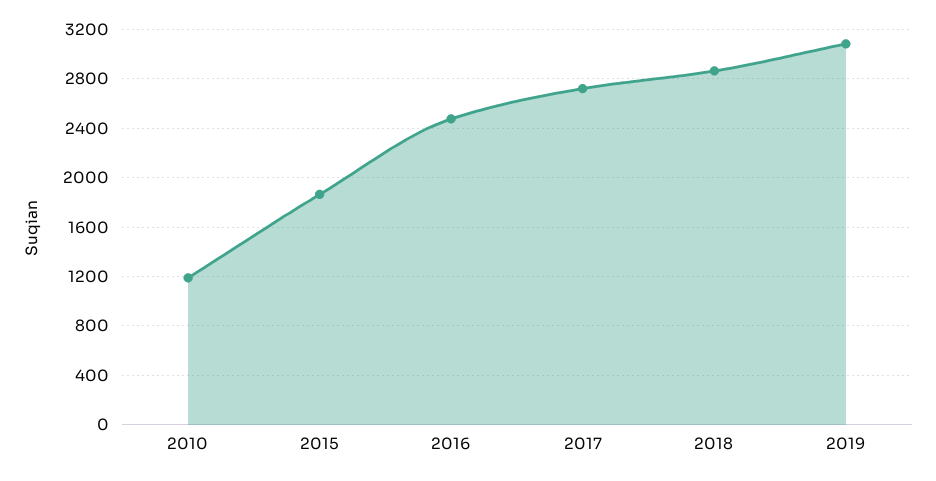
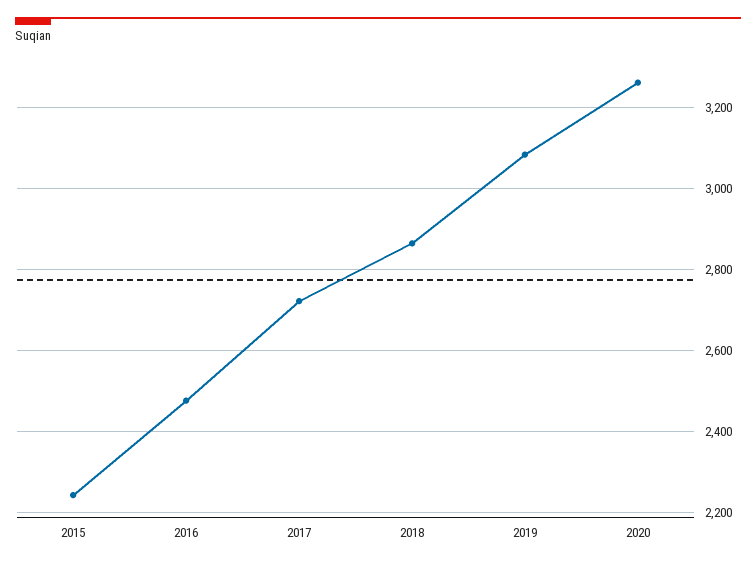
2010: 1200 -> none
2015: 1850 -> 2240
2020: none -> 3260

